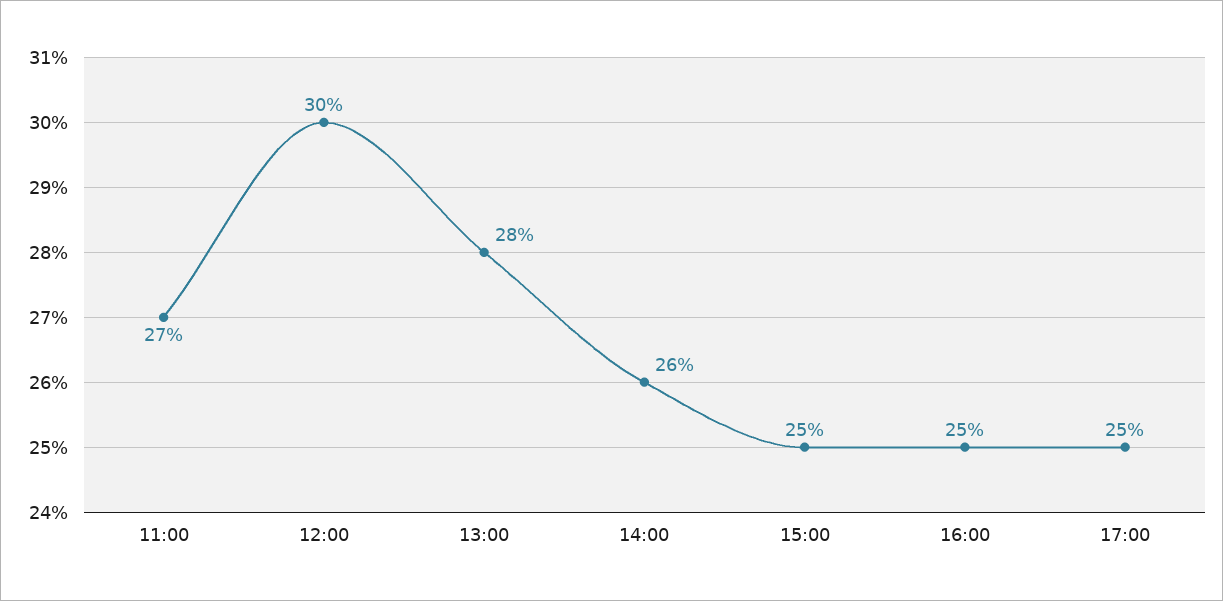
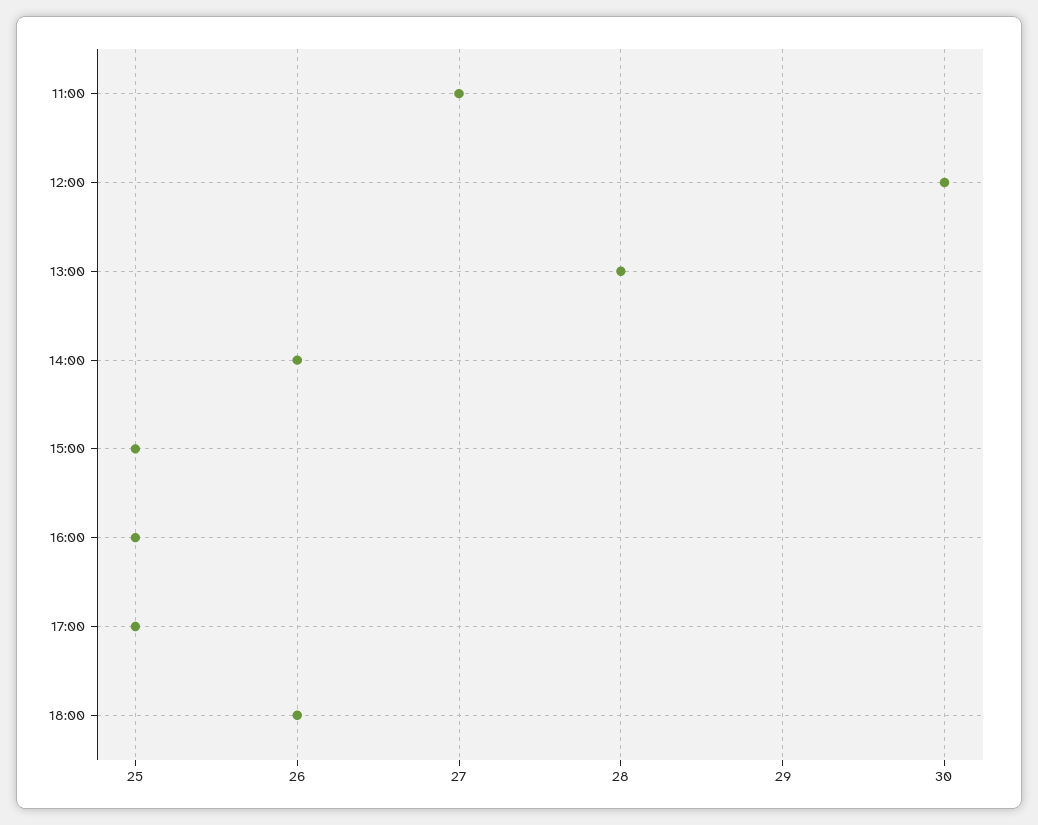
18:00: none -> 26

